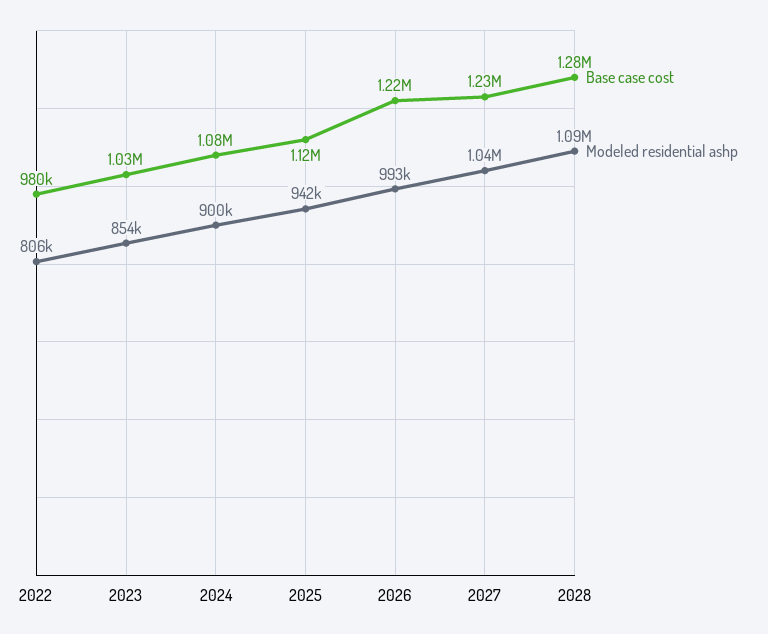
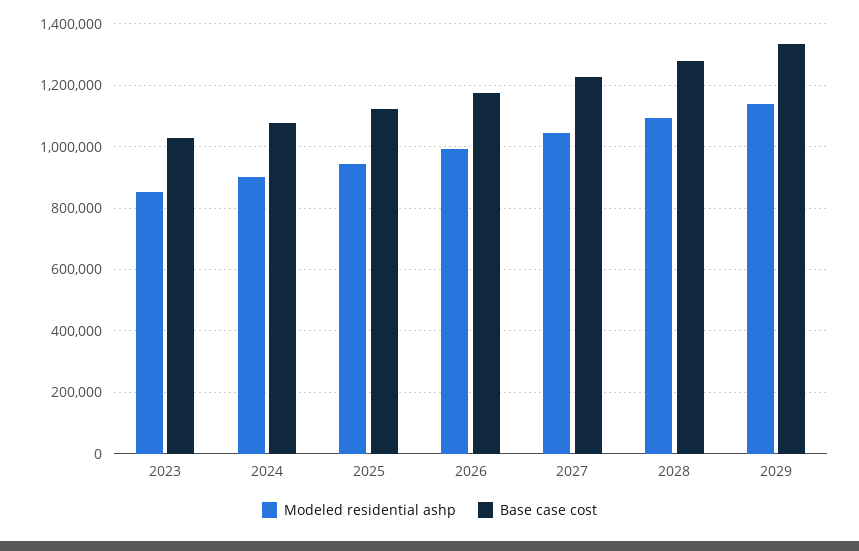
Base case cost, 2022: 980000 -> none
Modeled residential ashp, 2022: 806000 -> none
Base case cost, 2026: 1220000 -> 1180000
Modeled residential ashp, 2029: none -> 1140000
Base case cost, 2029: none -> 1340000

